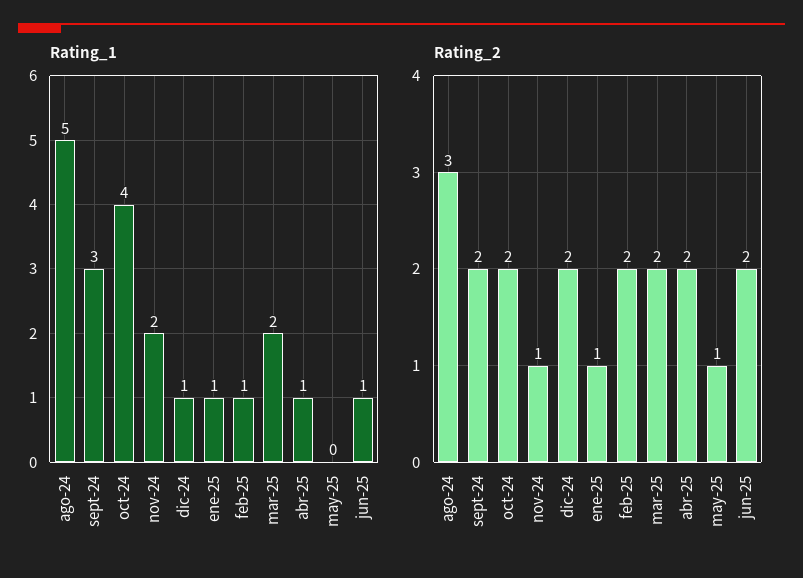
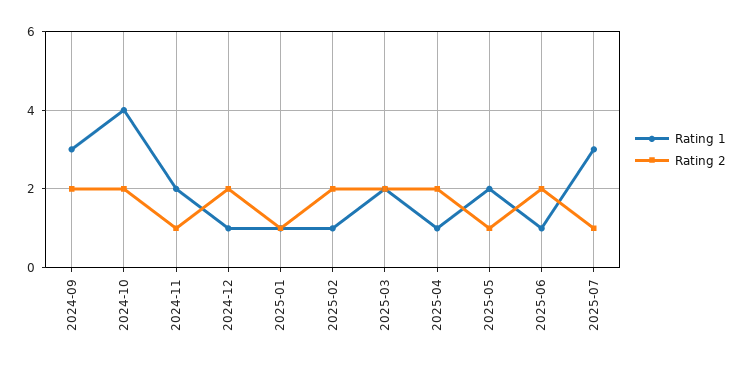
Rating_1, ago-24: 5 -> none
Rating_1, may-25: 0 -> 2
Rating_2, ago-24: 3 -> none
Rating_1, 2025-07: none -> 3
Rating_2, 2025-07: none -> 1

